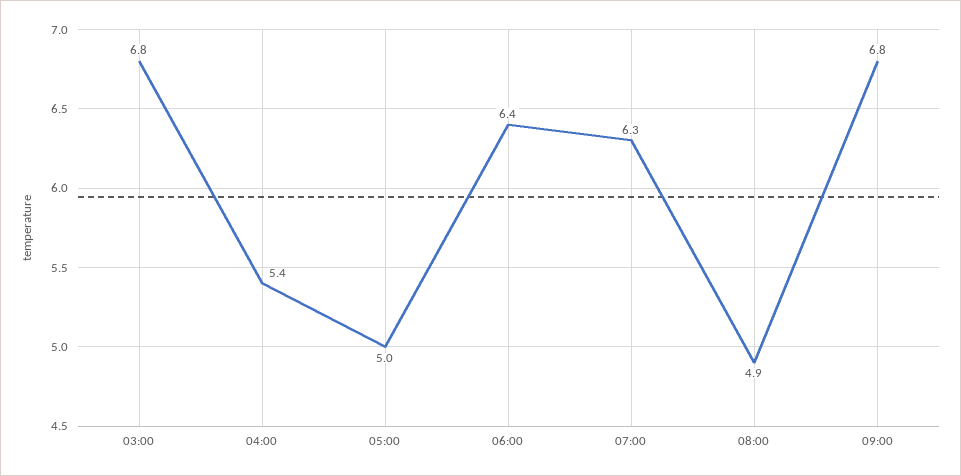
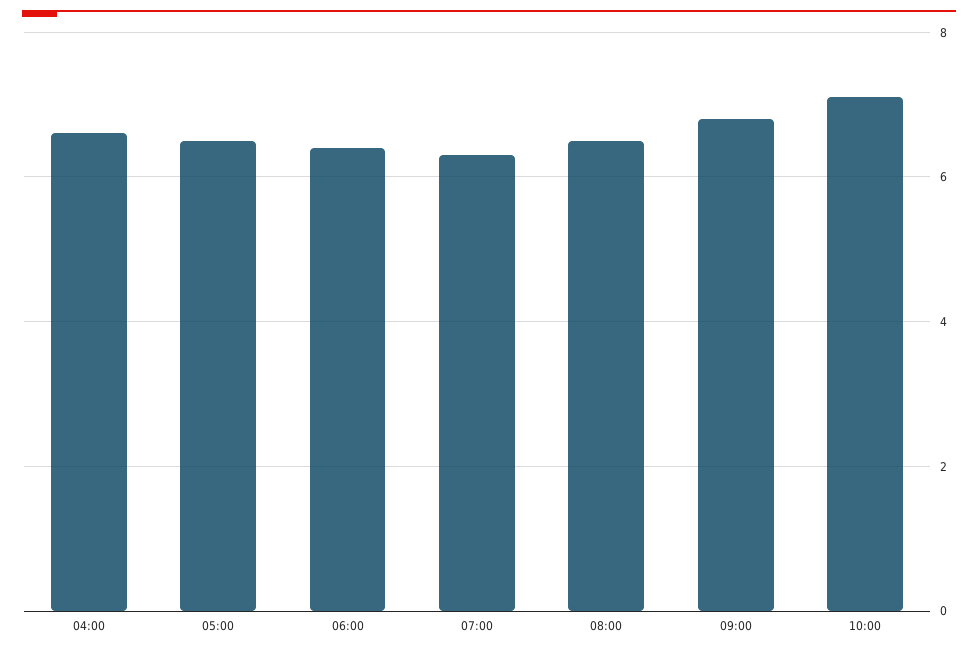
03:00: 6.8 -> none
04:00: 5.4 -> 6.5
05:00: 5 -> 6.5
08:00: 4.9 -> 6.5
10:00: none -> 7

